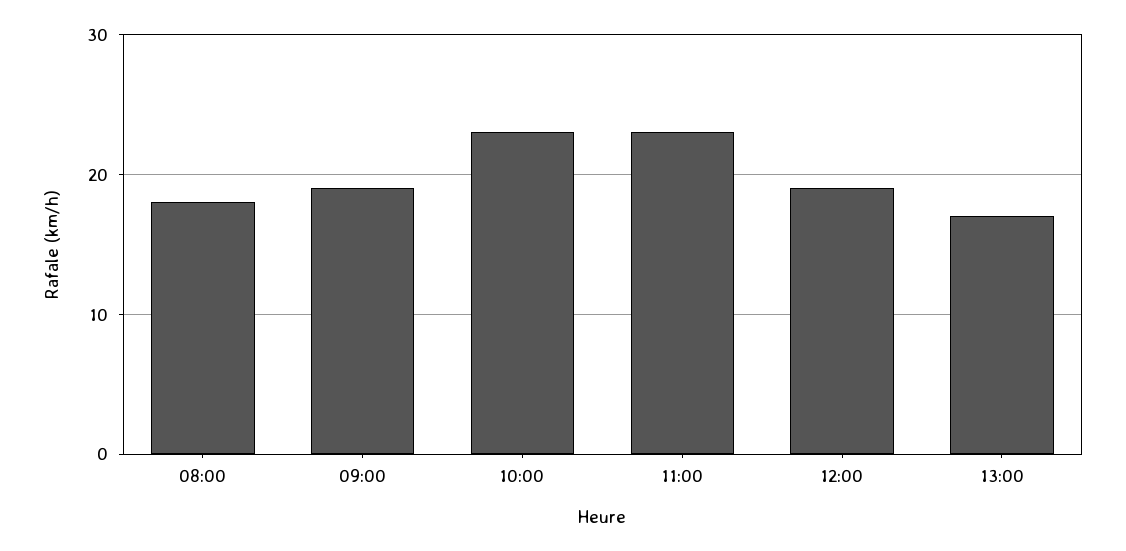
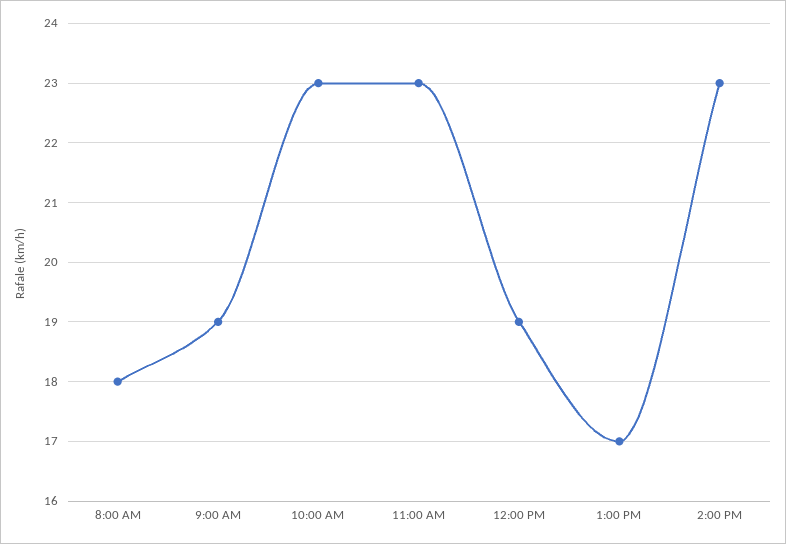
2:00 PM: none -> 23

